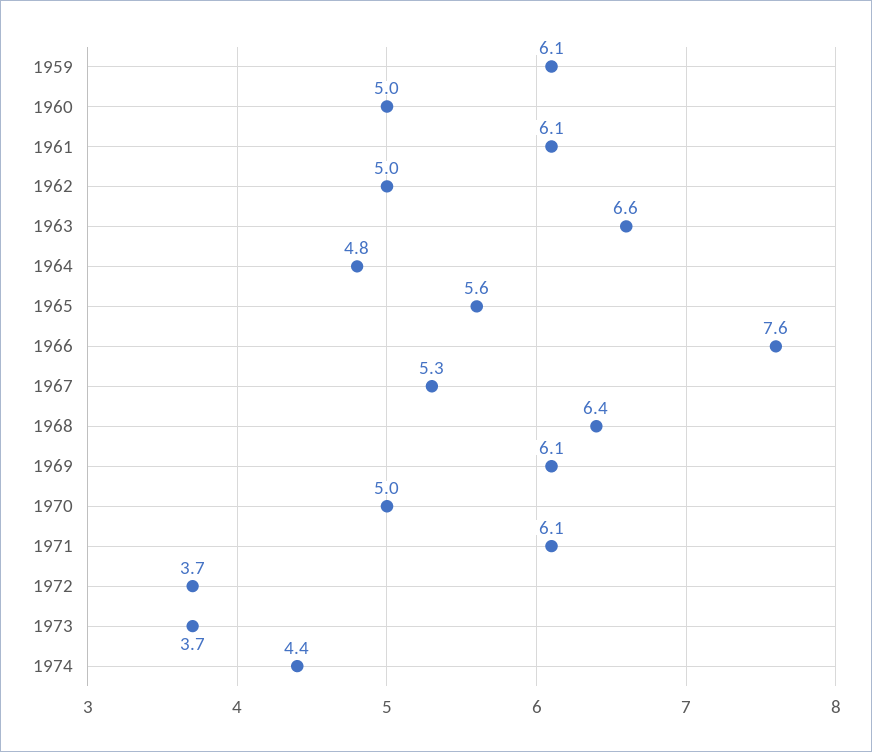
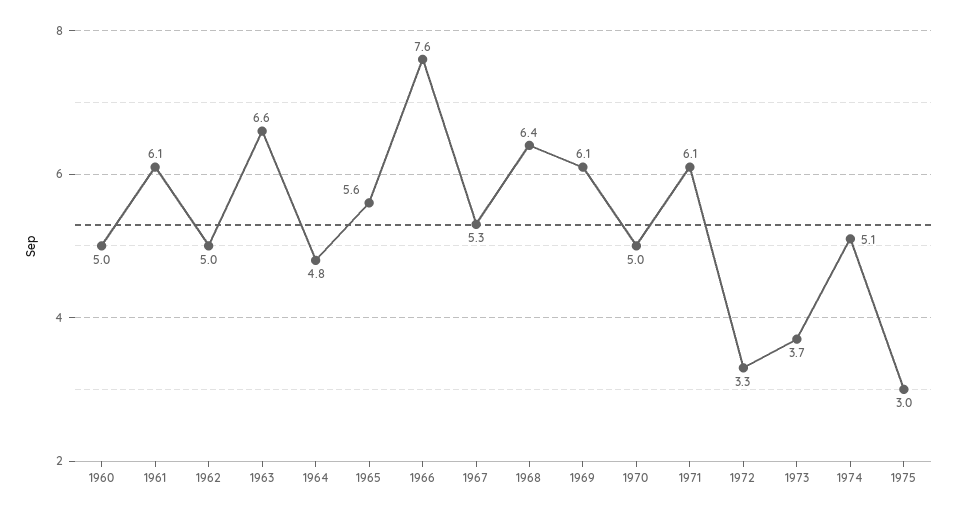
1959: 6.1 -> none
1972: 3.7 -> 3.3
1974: 4.4 -> 5.1
1975: none -> 3

